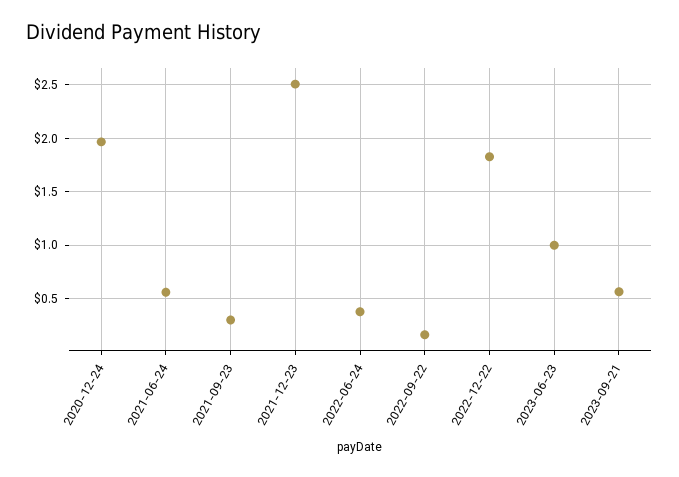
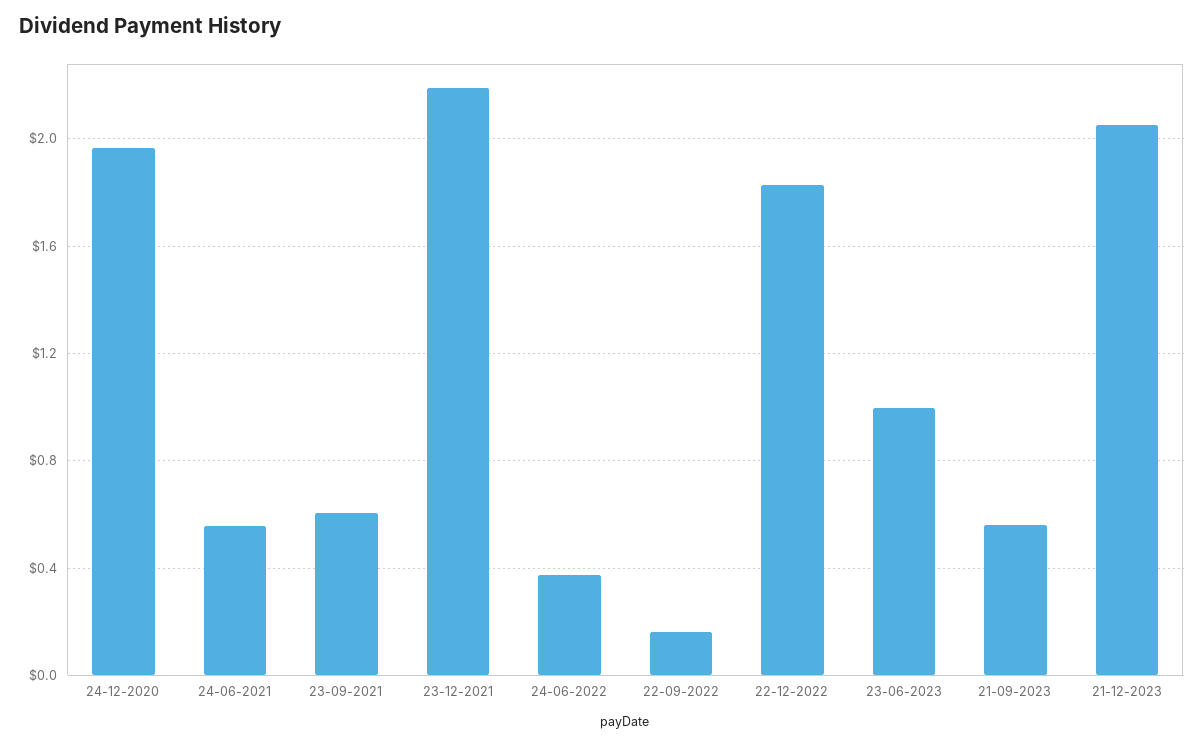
2021-09-23: 0.3 -> 0.6
2021-12-23: 2.5 -> 2.2
21-12-2023: none -> 2.05

